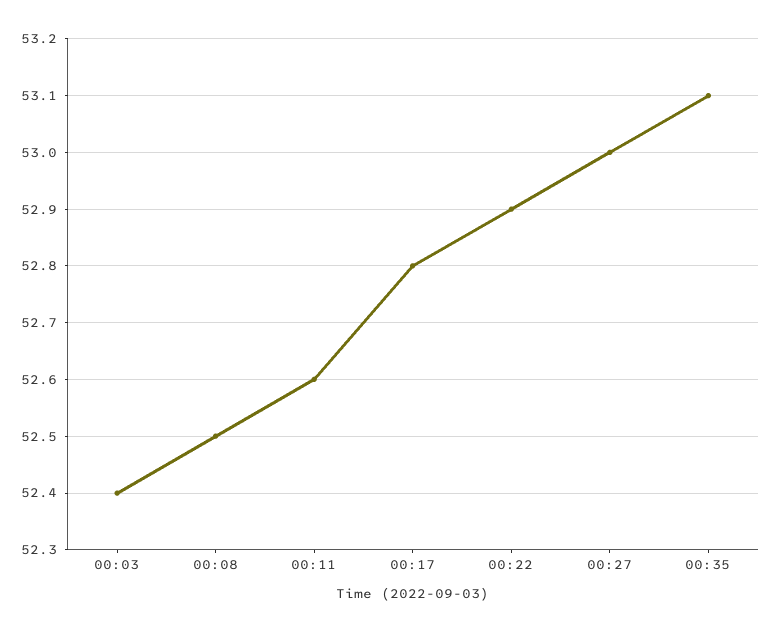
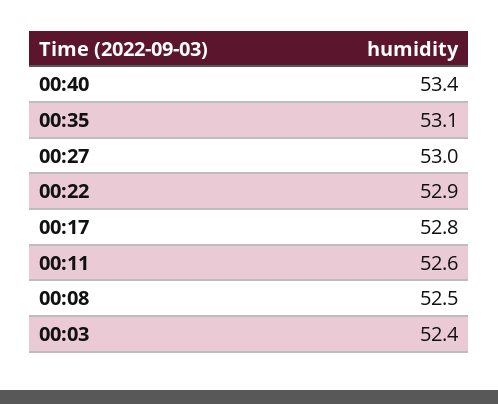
00:40: none -> 53.4

